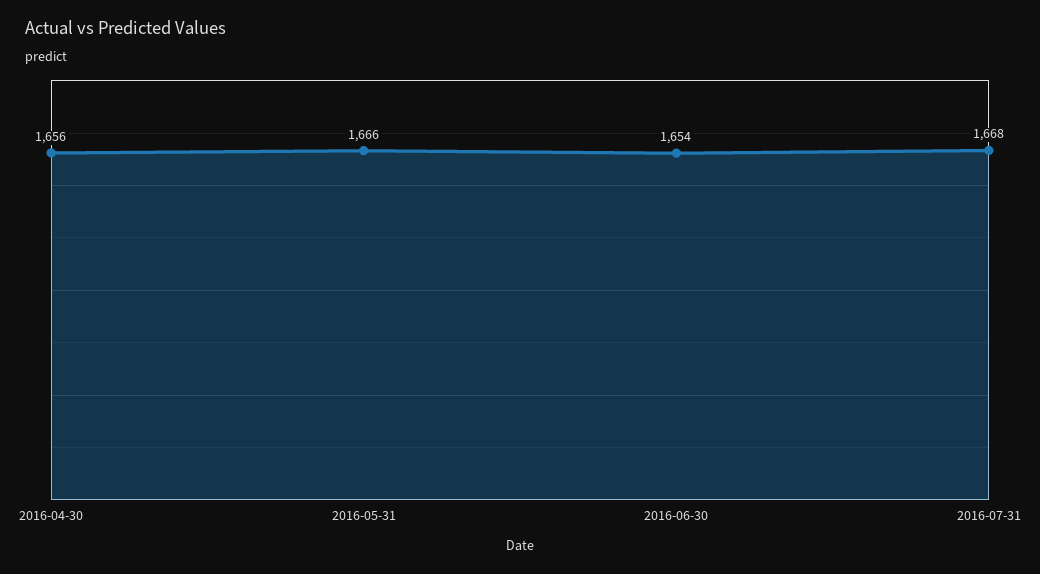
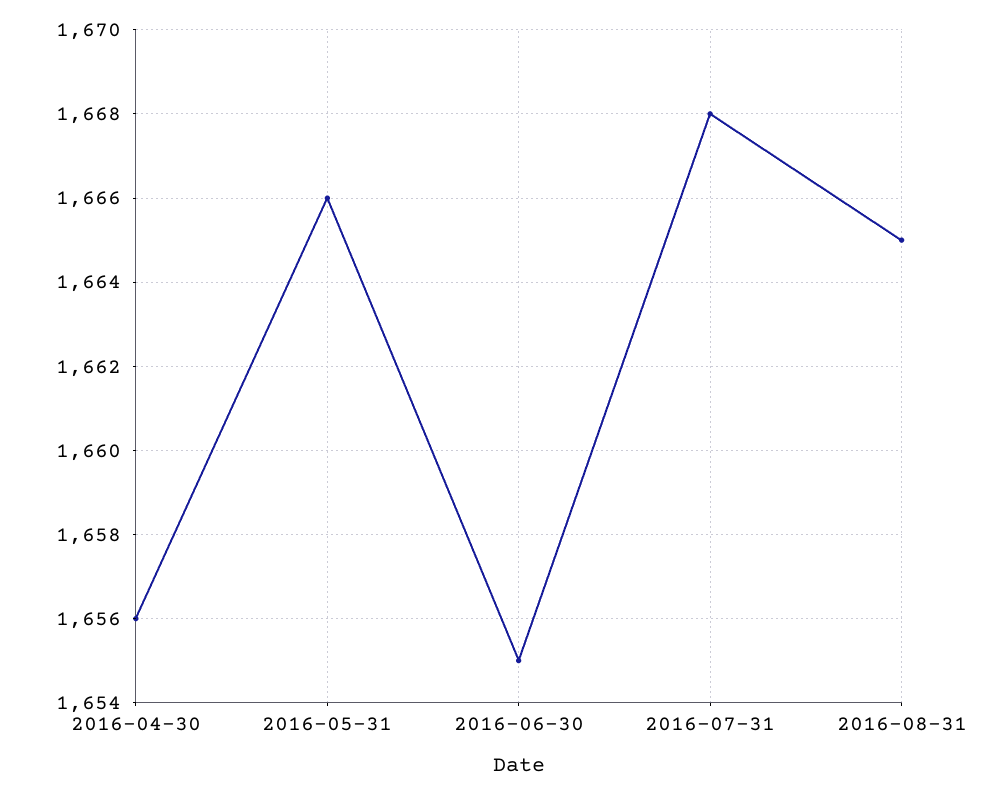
2016-06-30: 1654 -> 1655
2016-08-31: none -> 1665

